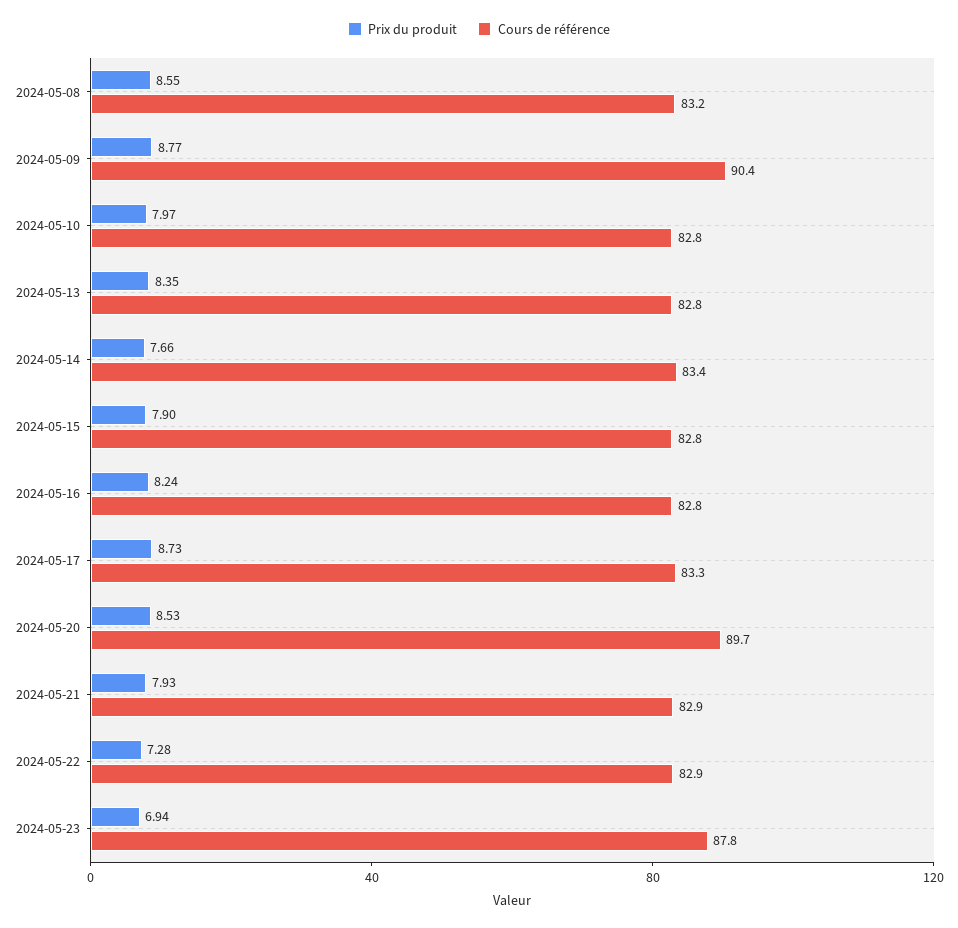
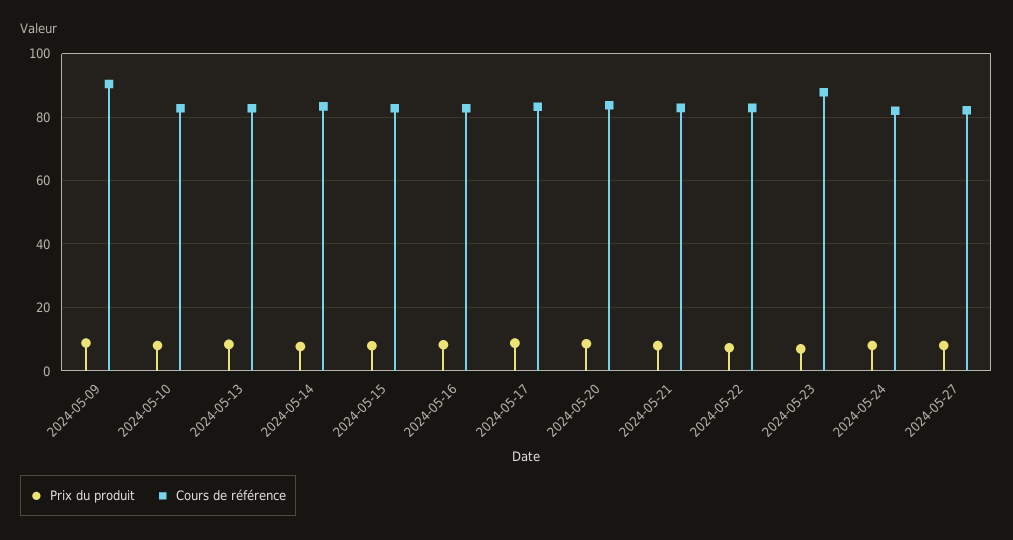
Prix du produit, 2024-05-08: 8.55 -> none
Cours de référence, 2024-05-08: 83.2 -> none
Cours de référence, 2024-05-20: 89.7 -> 84
Prix du produit, 2024-05-24: none -> 8
Cours de référence, 2024-05-24: none -> 82
Prix du produit, 2024-05-27: none -> 8
Cours de référence, 2024-05-27: none -> 82

